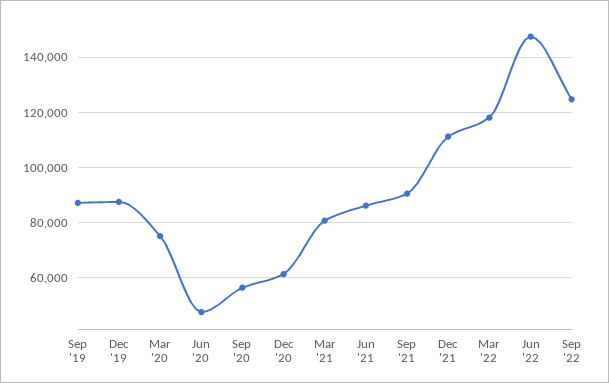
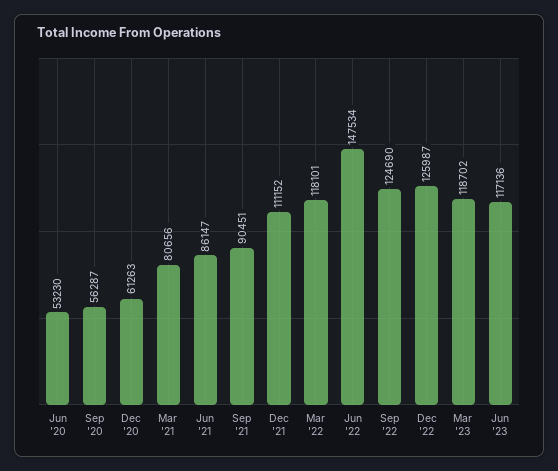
Sep '19: 87500 -> none
Dec '19: 87500 -> none
Mar '20: 75000 -> none
Jun '20: 47500 -> 53230
Dec '22: none -> 125987
Mar '23: none -> 118702
Jun '23: none -> 117136

